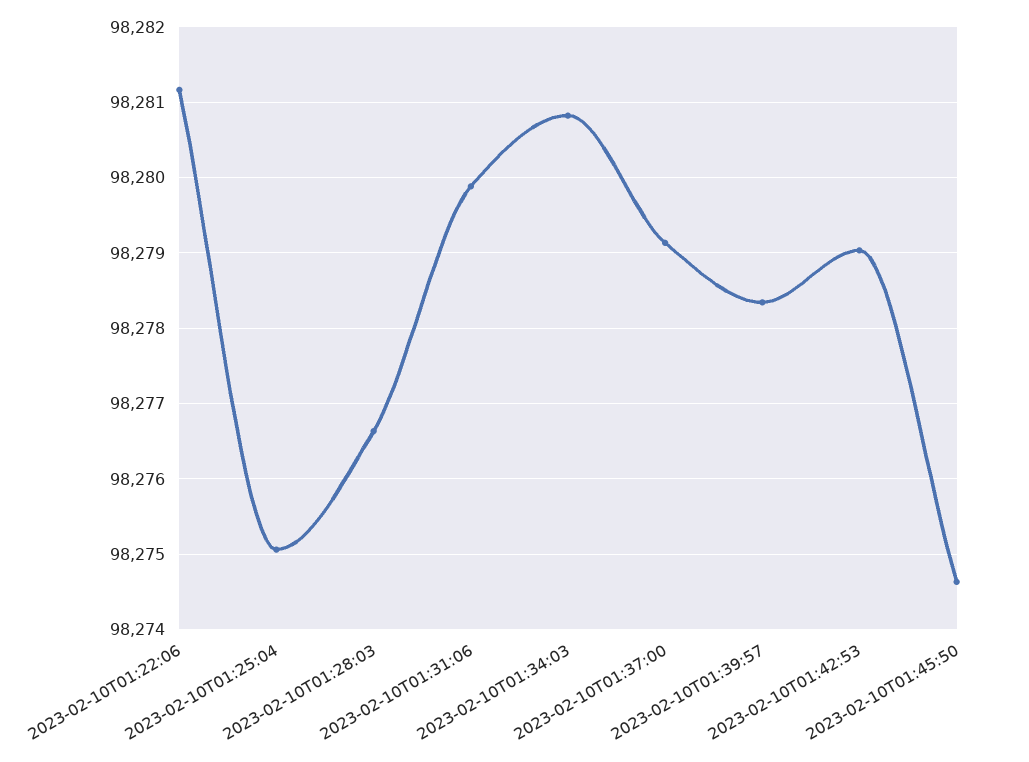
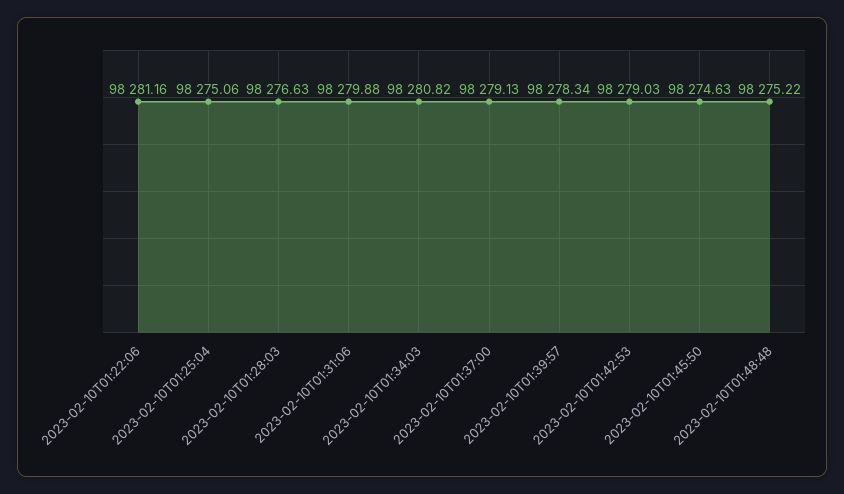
2023-02-10T01:48:48: none -> 98275.22

